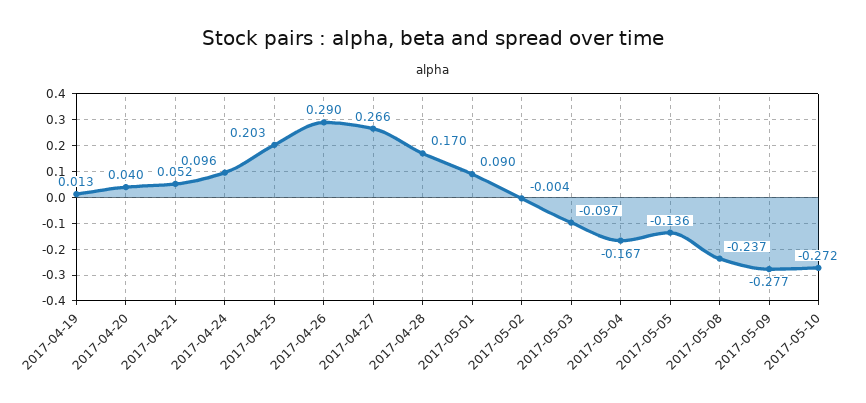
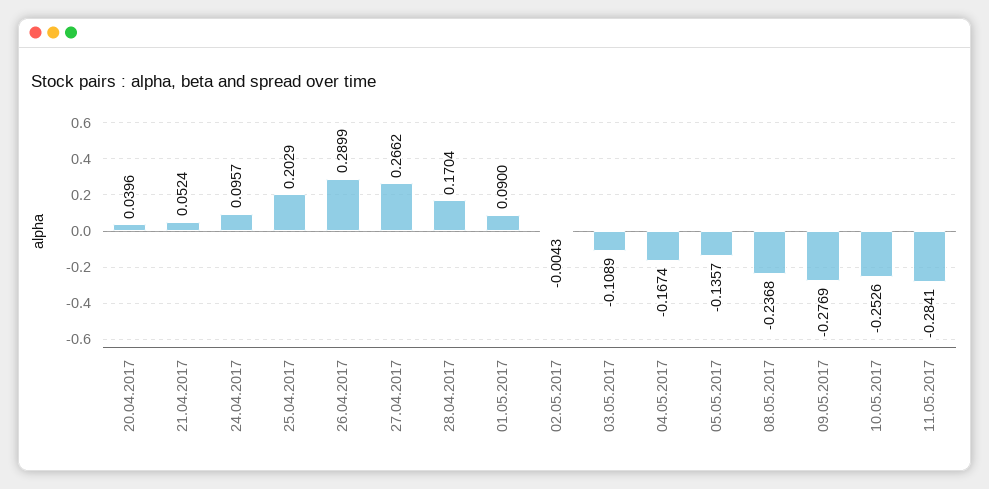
2017-04-19: 0.013 -> none
2017-05-03: -0.097 -> -0.1089
2017-05-10: -0.272 -> -0.2526
11.05.2017: none -> -0.2841

